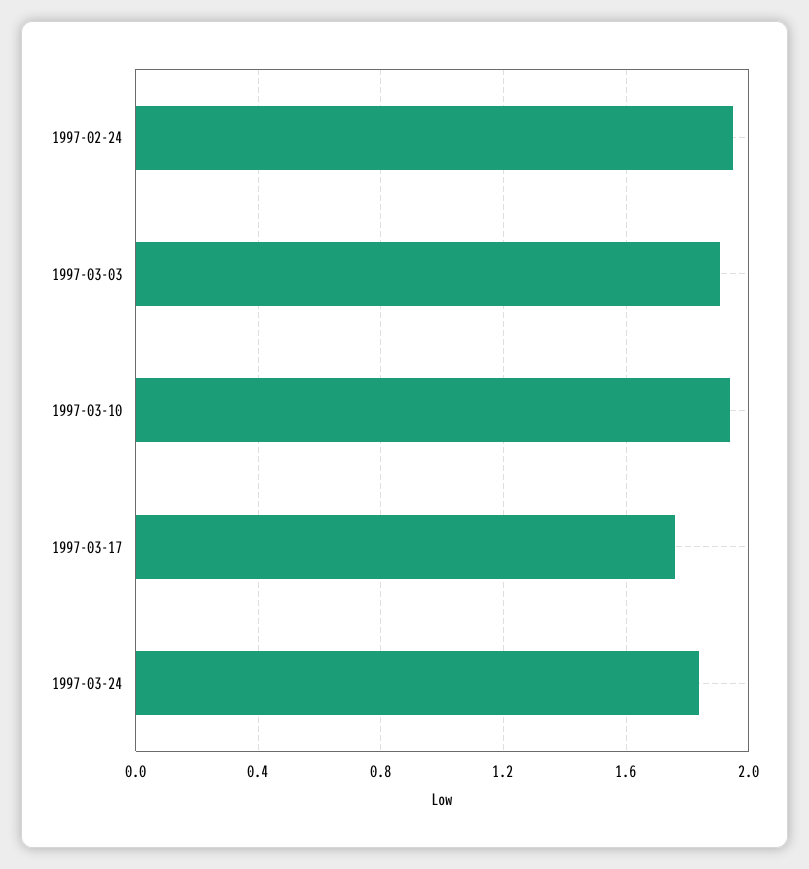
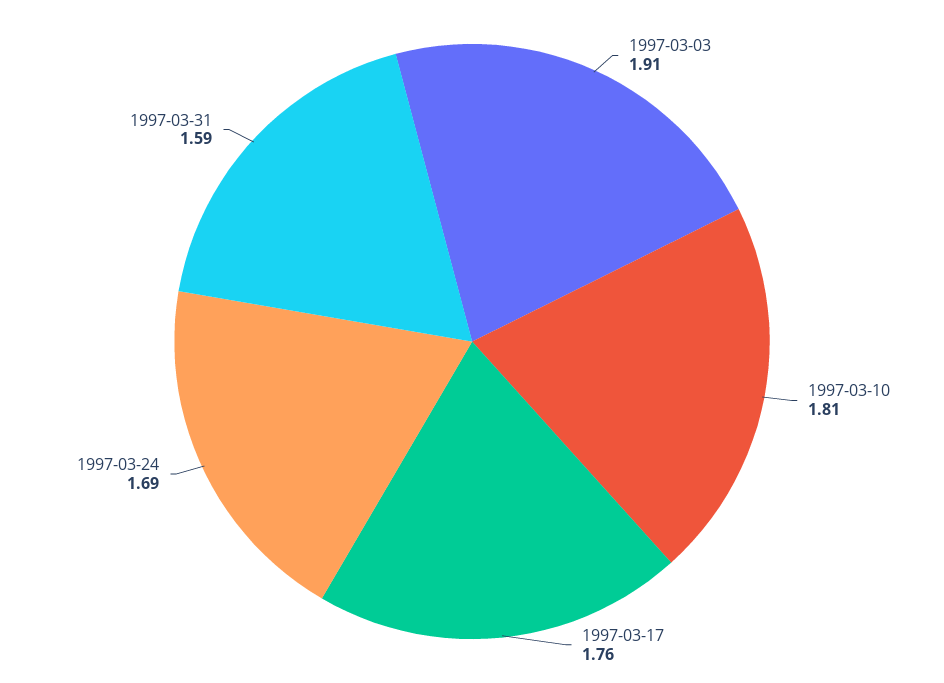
1997-02-24: 1.95 -> none
1997-03-10: 1.95 -> 1.81
1997-03-24: 1.85 -> 1.69
1997-03-31: none -> 1.59

